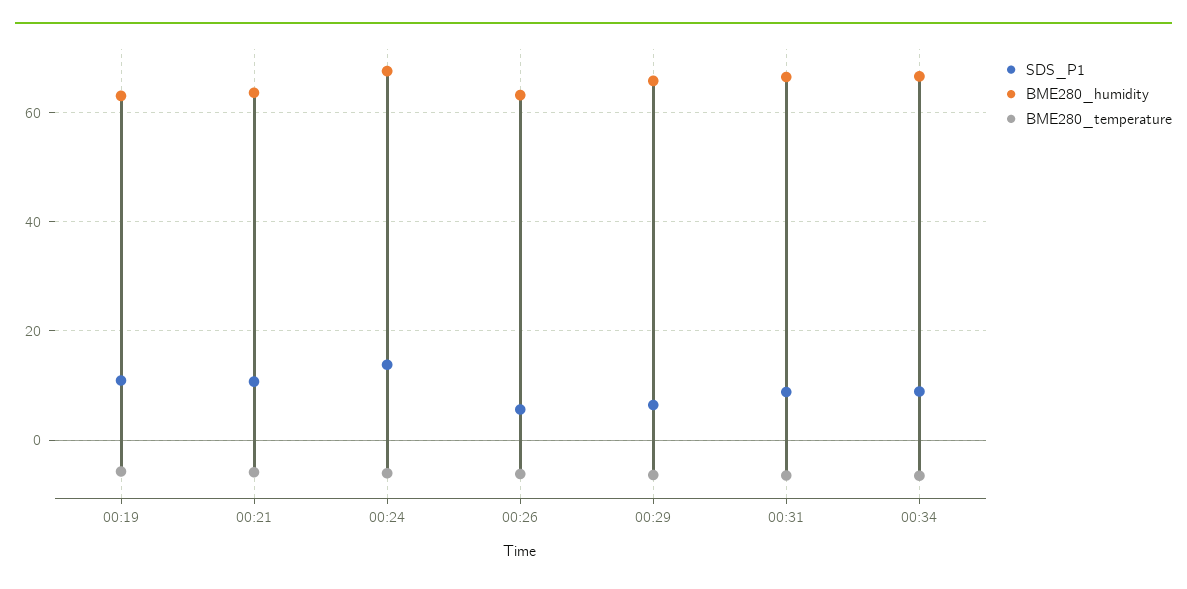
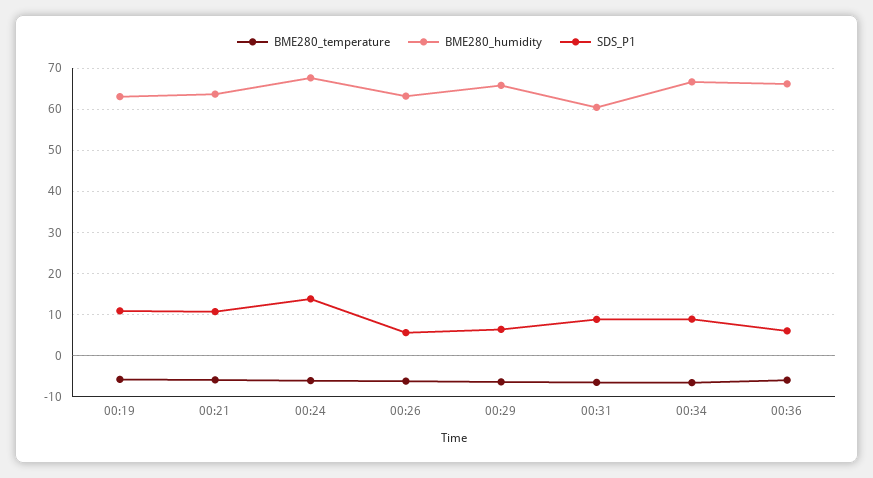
BME280_humidity, 00:31: 66 -> 60
BME280_temperature, 00:36: none -> -6
BME280_humidity, 00:36: none -> 66
SDS_P1, 00:36: none -> 6

